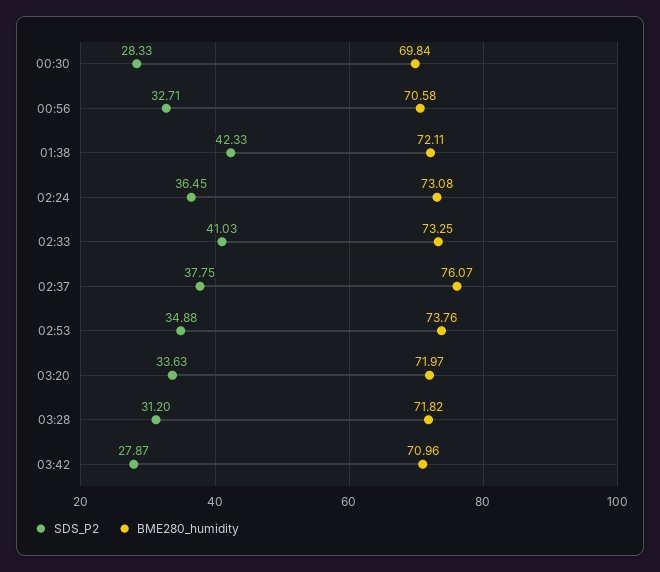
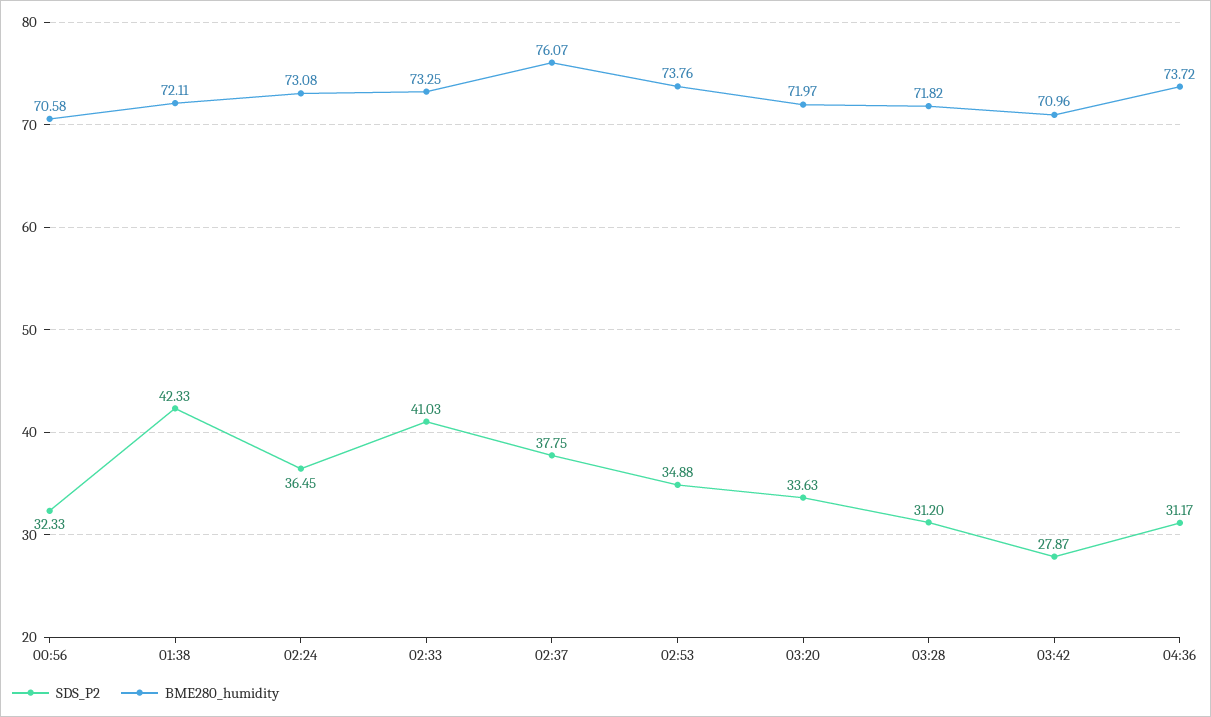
SDS_P2, 00:30: 28.33 -> none
BME280_humidity, 00:30: 69.84 -> none
SDS_P2, 00:56: 32.71 -> 32.33
SDS_P2, 04:36: none -> 31.17
BME280_humidity, 04:36: none -> 73.72

